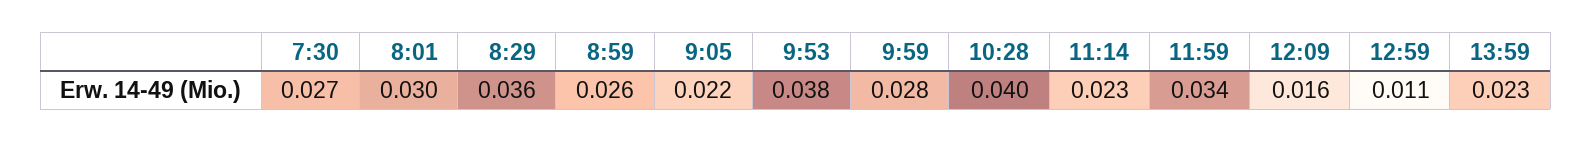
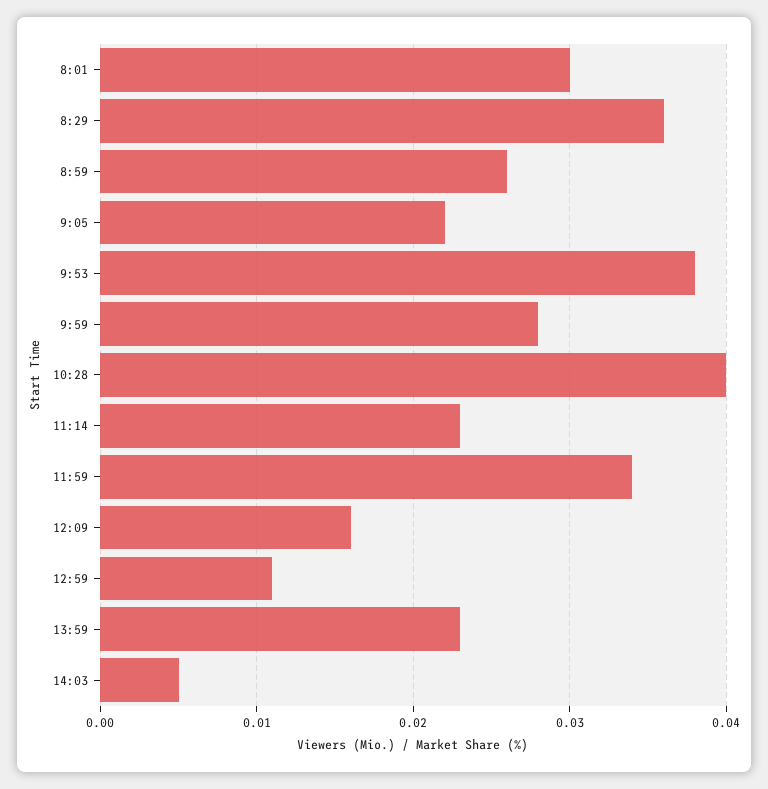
7:30: 0.027 -> none
14:03: none -> 0.005

